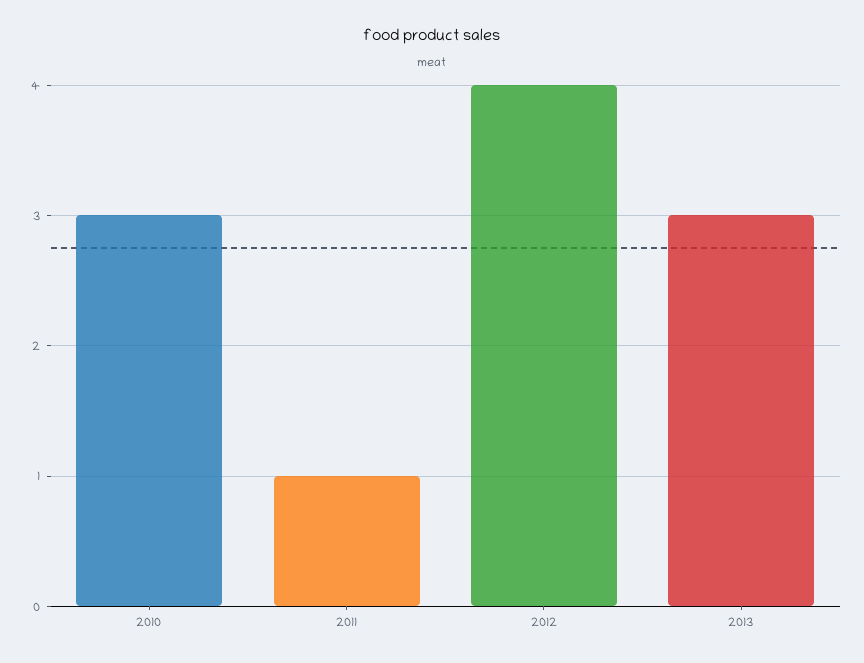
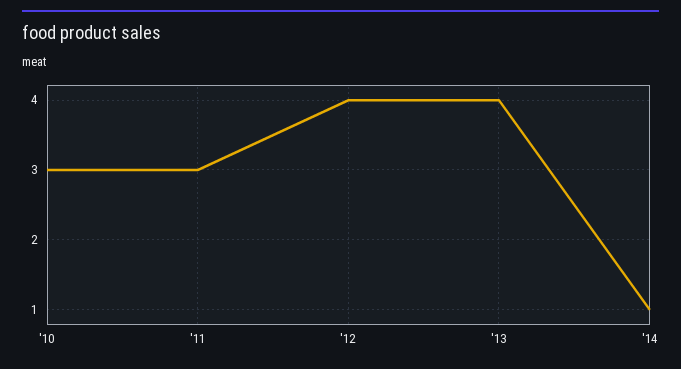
2011: 1 -> 3
2013: 3 -> 4
'14: none -> 1

